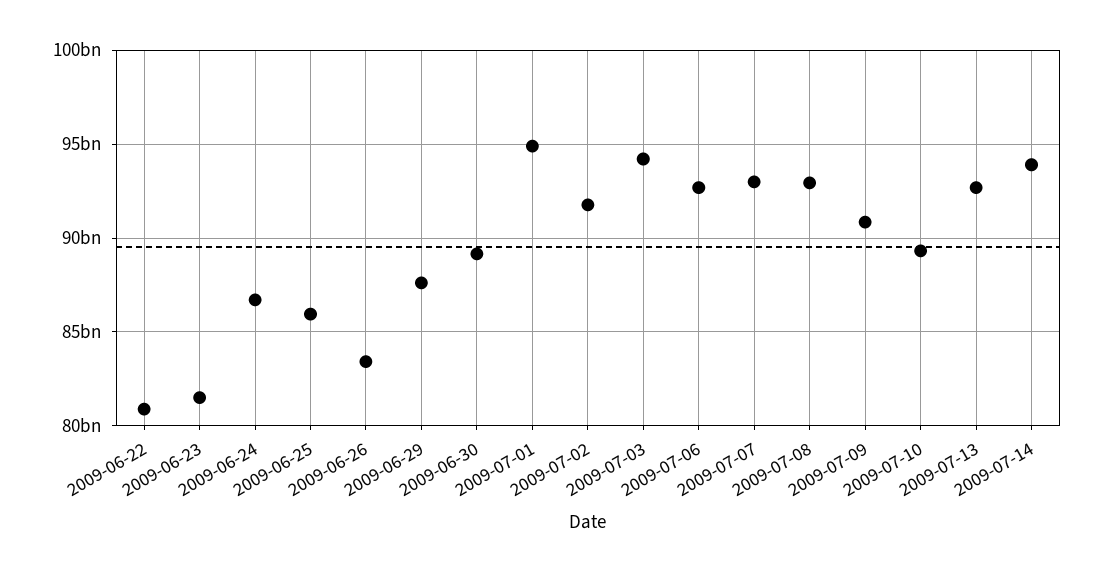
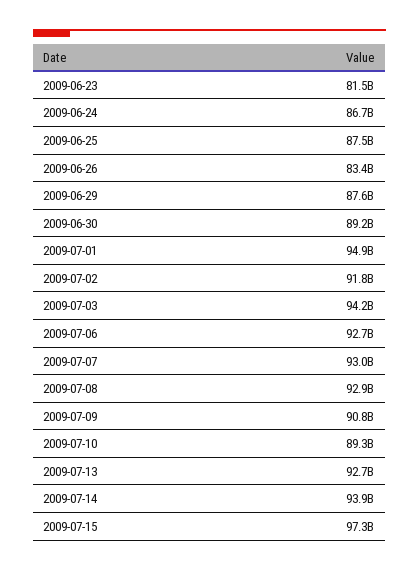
2009-06-22: 81000000000 -> none
2009-06-25: 86000000000 -> 87500000000
2009-07-15: none -> 97300000000

